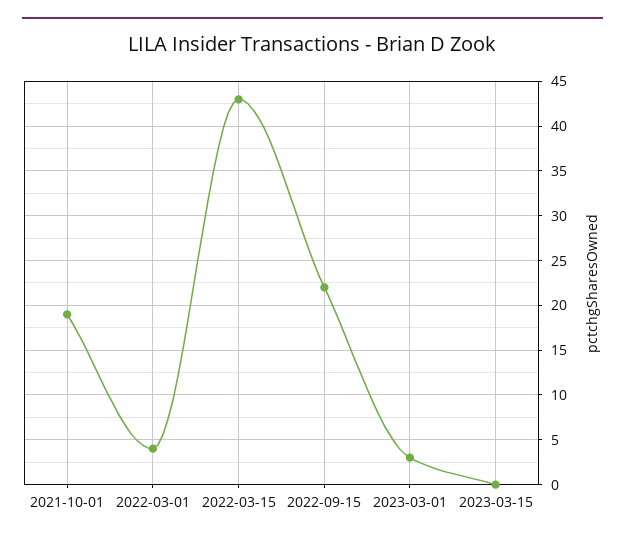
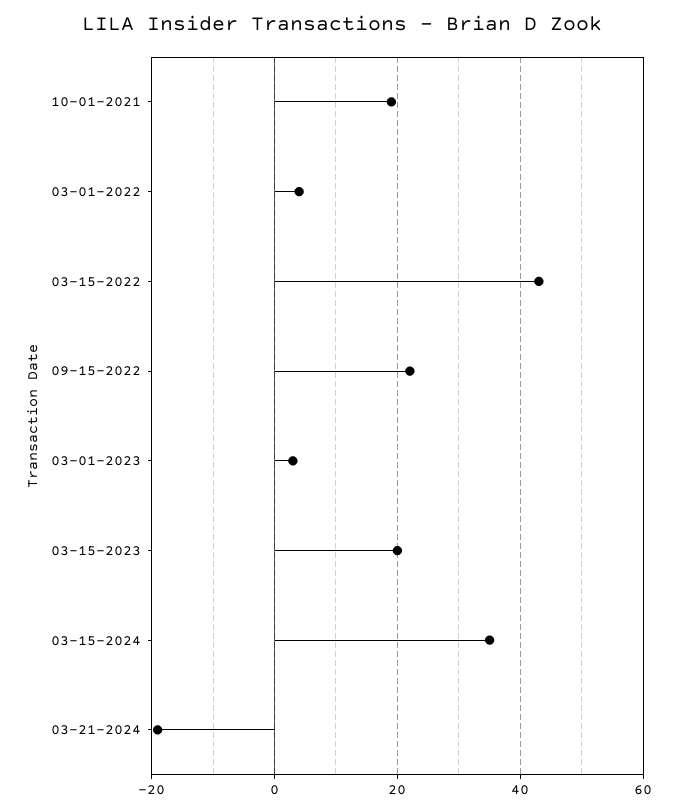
2023-03-15: 0 -> 20
03-15-2024: none -> 35
03-21-2024: none -> -20

